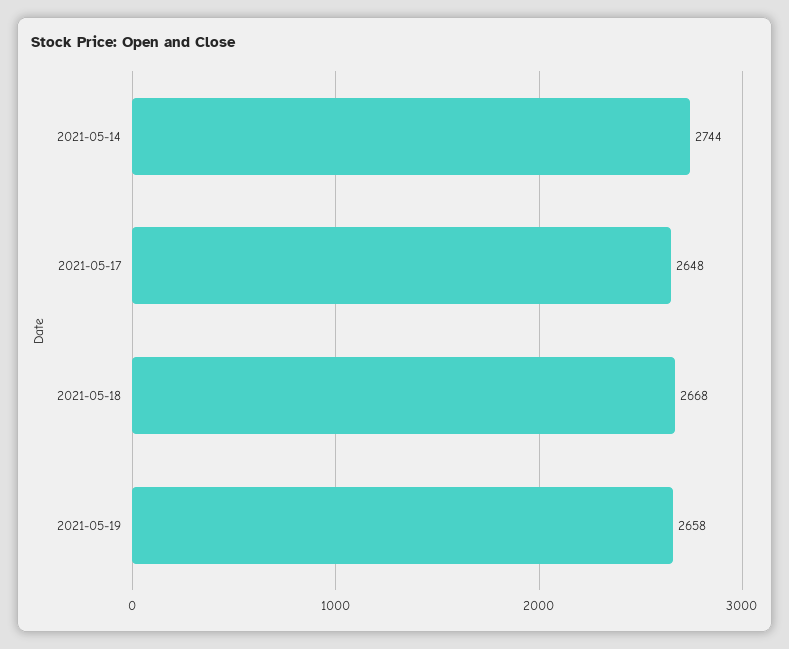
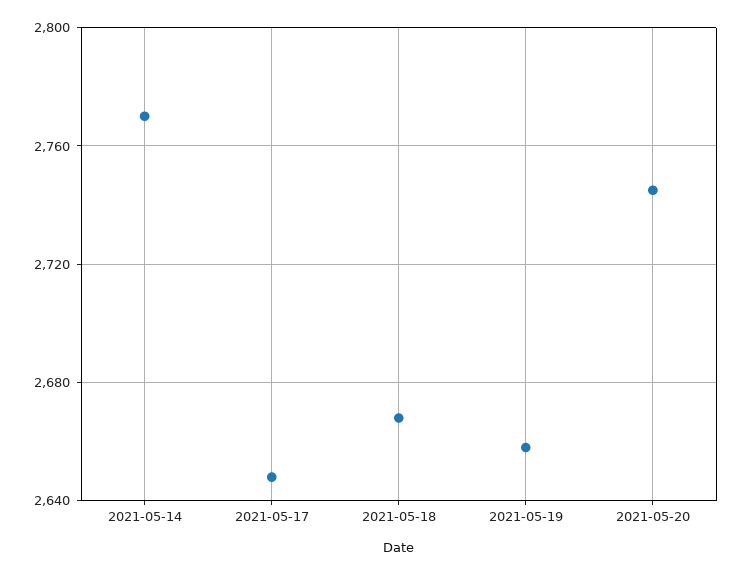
2021-05-14: 2744 -> 2770
2021-05-20: none -> 2745

